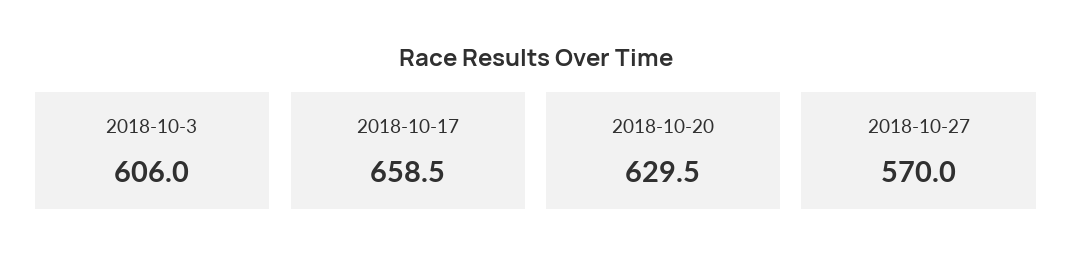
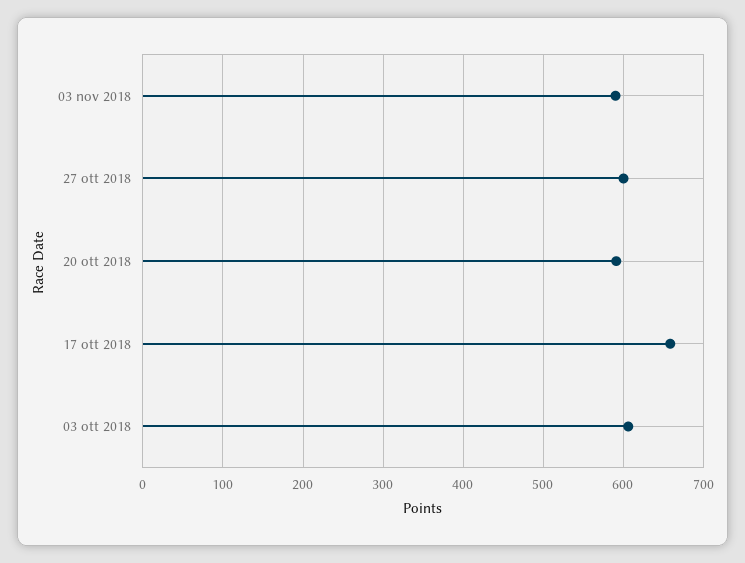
2018-10-20: 629.5 -> 590
2018-10-27: 570 -> 600
03 nov 2018: none -> 590

